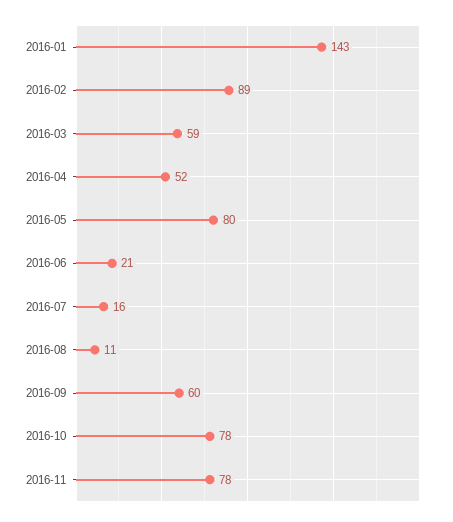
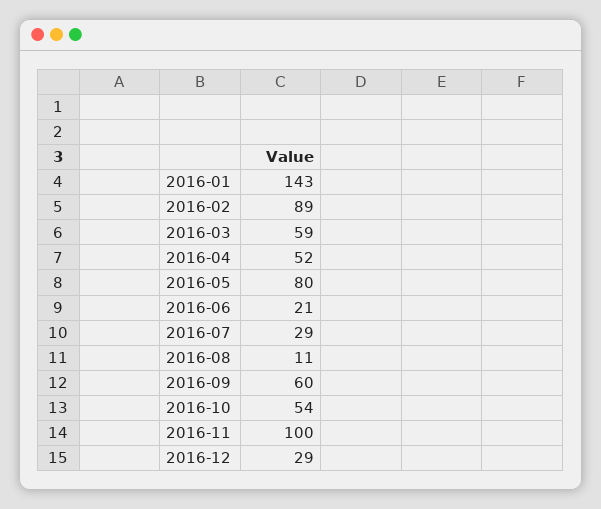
2016-07: 16 -> 29
2016-10: 78 -> 54
2016-11: 78 -> 100
2016-12: none -> 29

